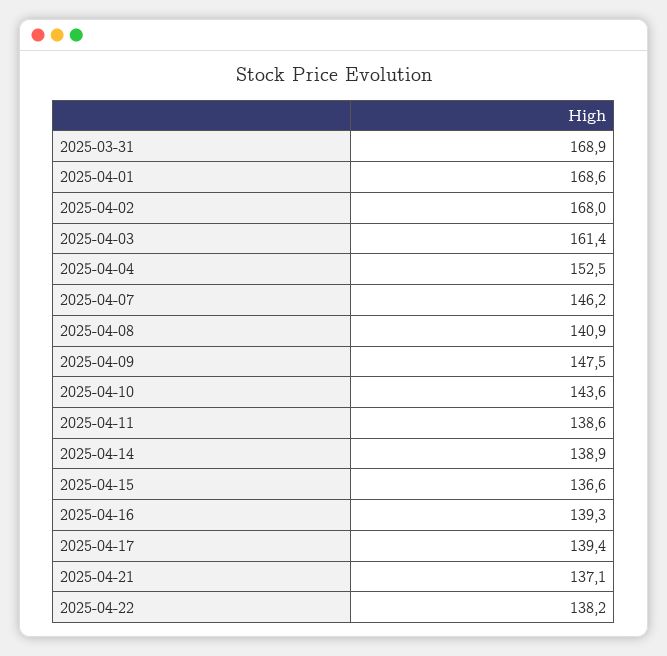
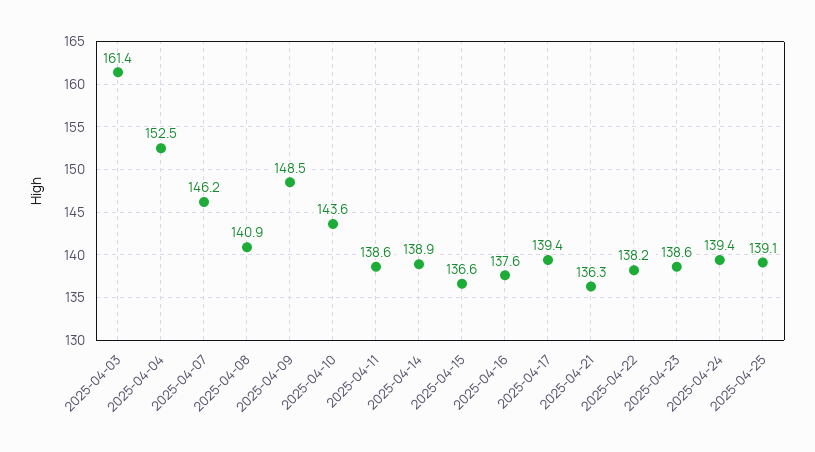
2025-03-31: 168.9 -> none
2025-04-01: 168.6 -> none
2025-04-02: 168 -> none
2025-04-09: 147.5 -> 148.5
2025-04-16: 139.3 -> 137.6
2025-04-21: 137.1 -> 136.3
2025-04-23: none -> 138.6
2025-04-24: none -> 139.4
2025-04-25: none -> 139.1

